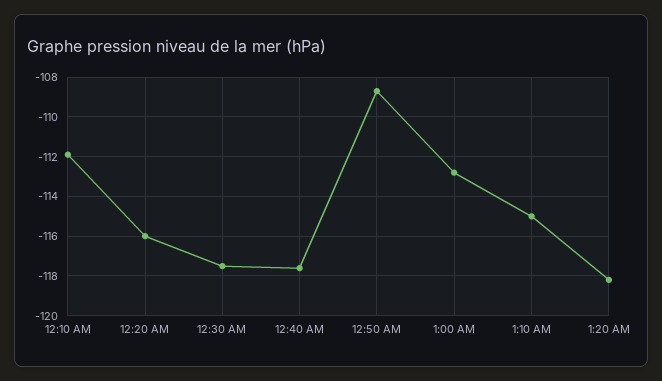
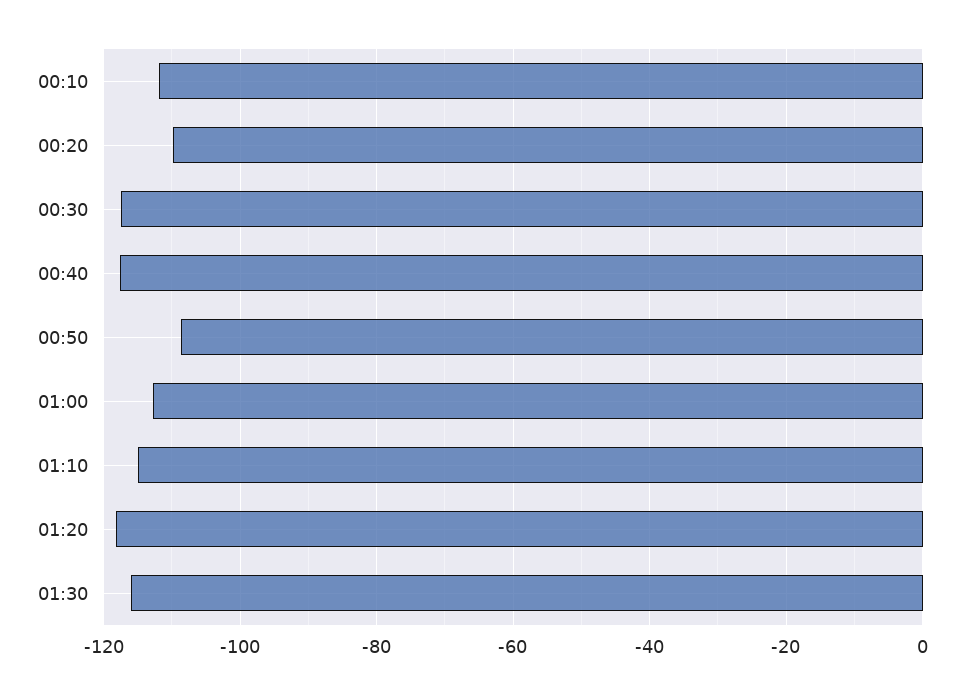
12:20 AM: -116 -> -110
01:30: none -> -116

